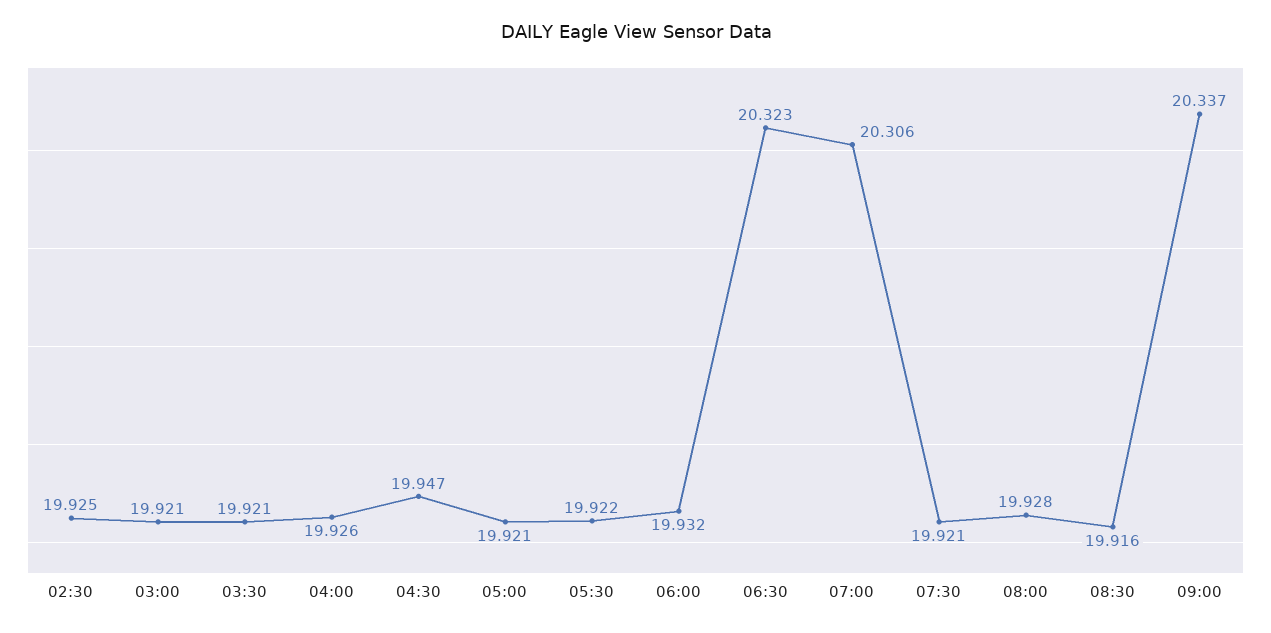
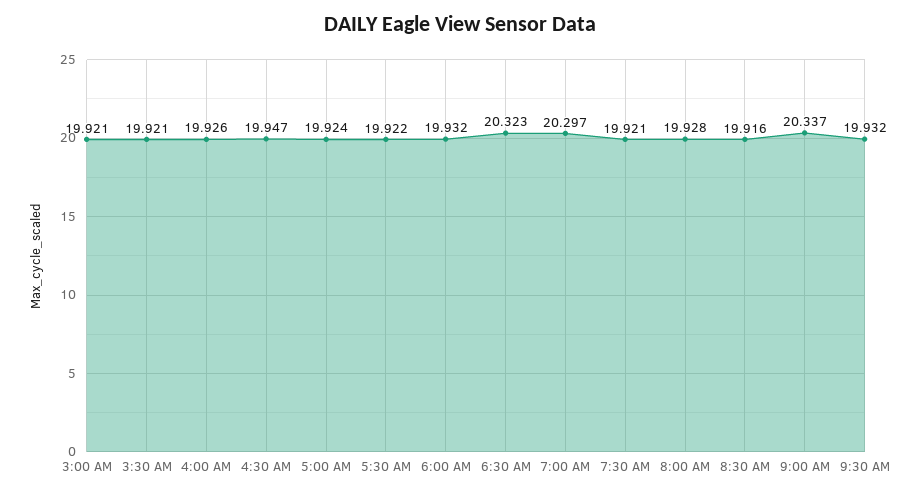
02:30: 19.925 -> none
05:00: 19.921 -> 19.924
07:00: 20.306 -> 20.297
9:30 AM: none -> 19.932

